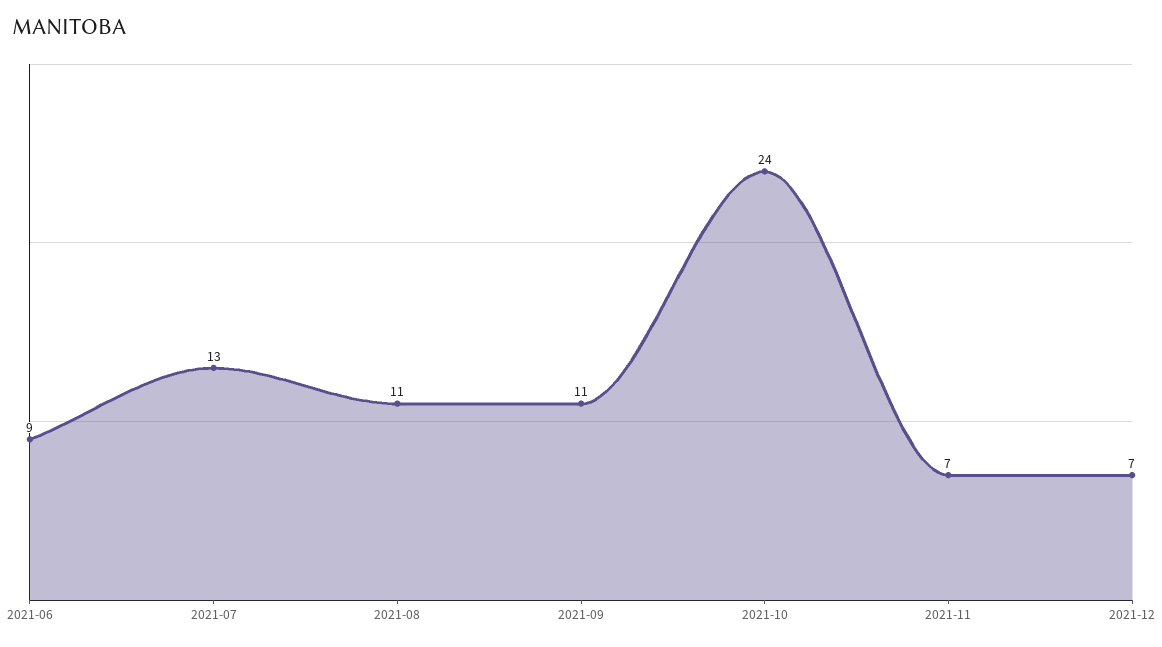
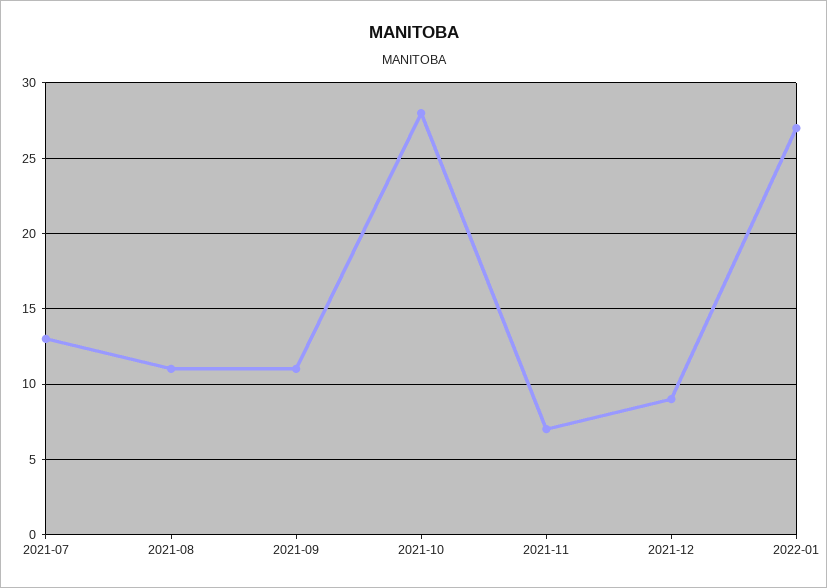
2021-06: 9 -> none
2021-10: 24 -> 28
2021-12: 7 -> 9
2022-01: none -> 27

